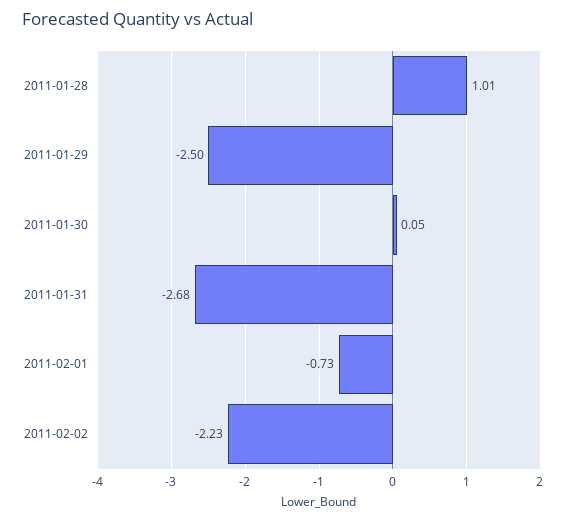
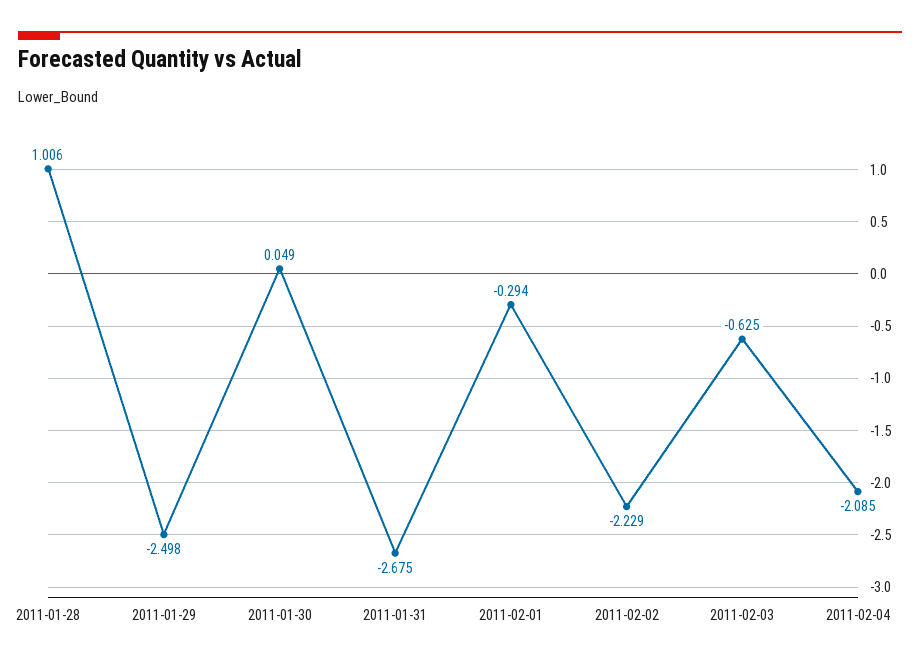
2011-02-01: -0.73 -> -0.294
2011-02-03: none -> -0.625
2011-02-04: none -> -2.085

